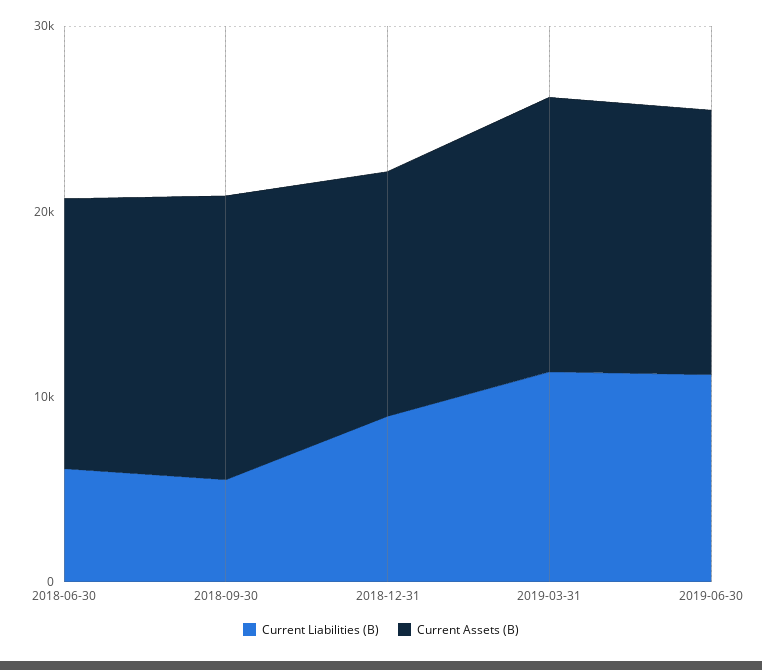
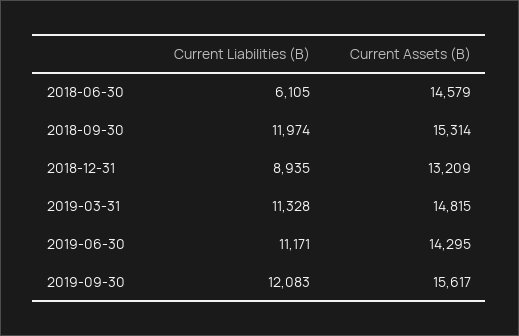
Current Liabilities (B), 2018-09-30: 6000 -> 11974
Current Liabilities (B), 2019-09-30: none -> 12083
Current Assets (B), 2019-09-30: none -> 15617

